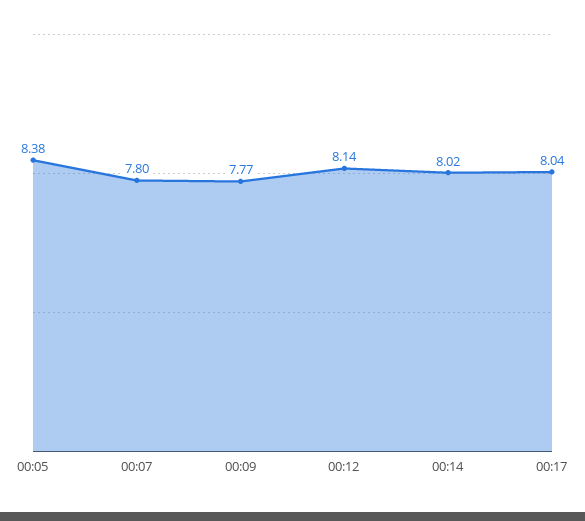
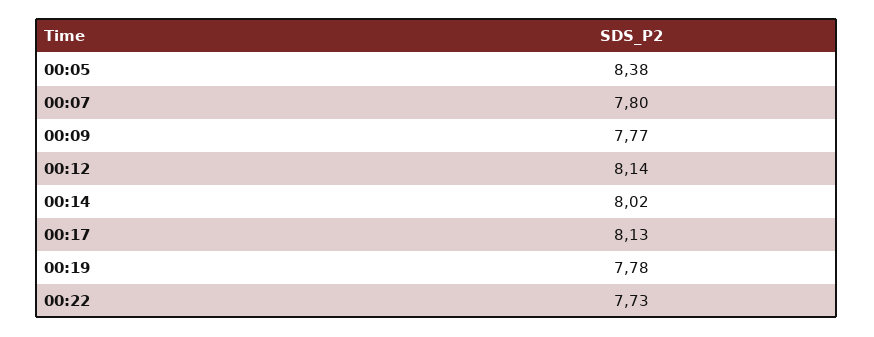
00:17: 8.04 -> 8.13
00:19: none -> 7.78
00:22: none -> 7.73

